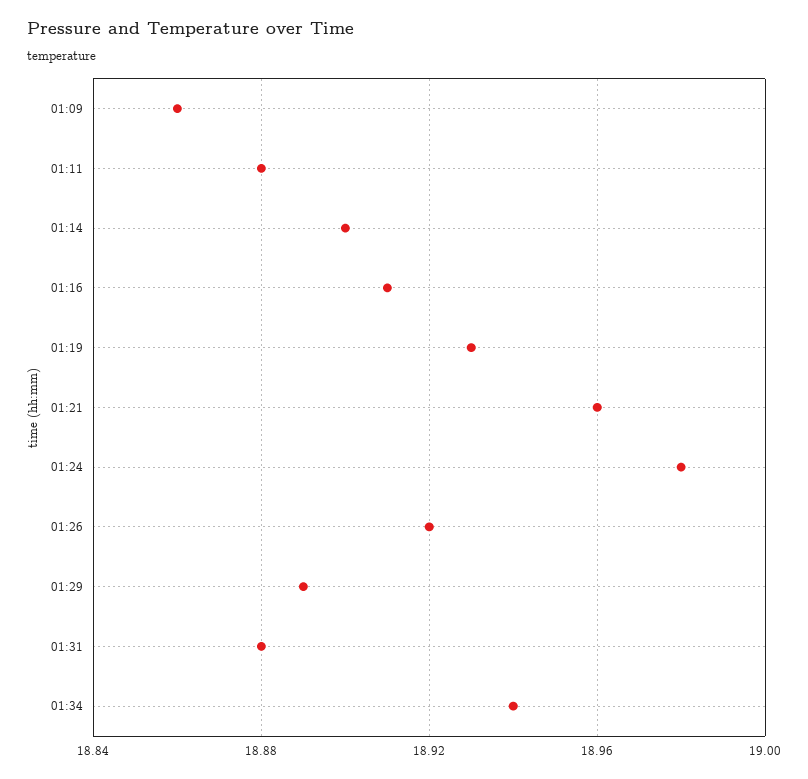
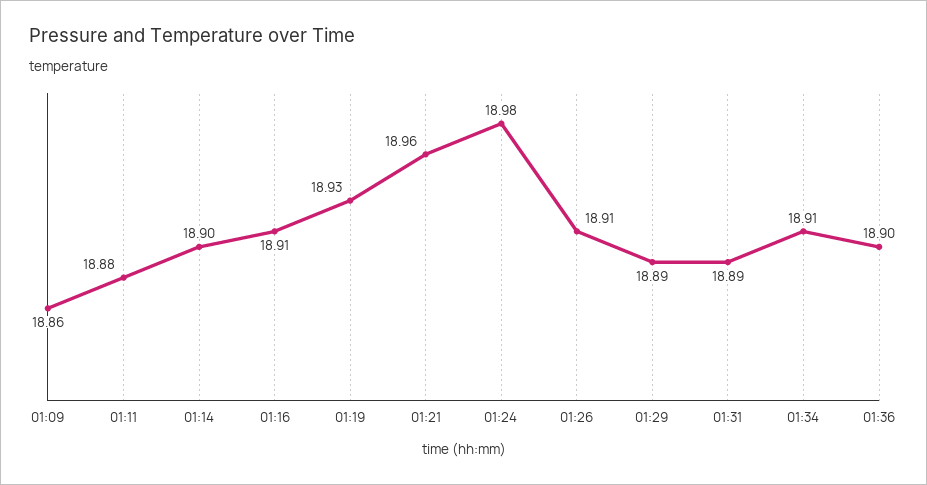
01:26: 18.92 -> 18.91
01:31: 18.88 -> 18.89
01:34: 18.94 -> 18.91
01:36: none -> 18.9

